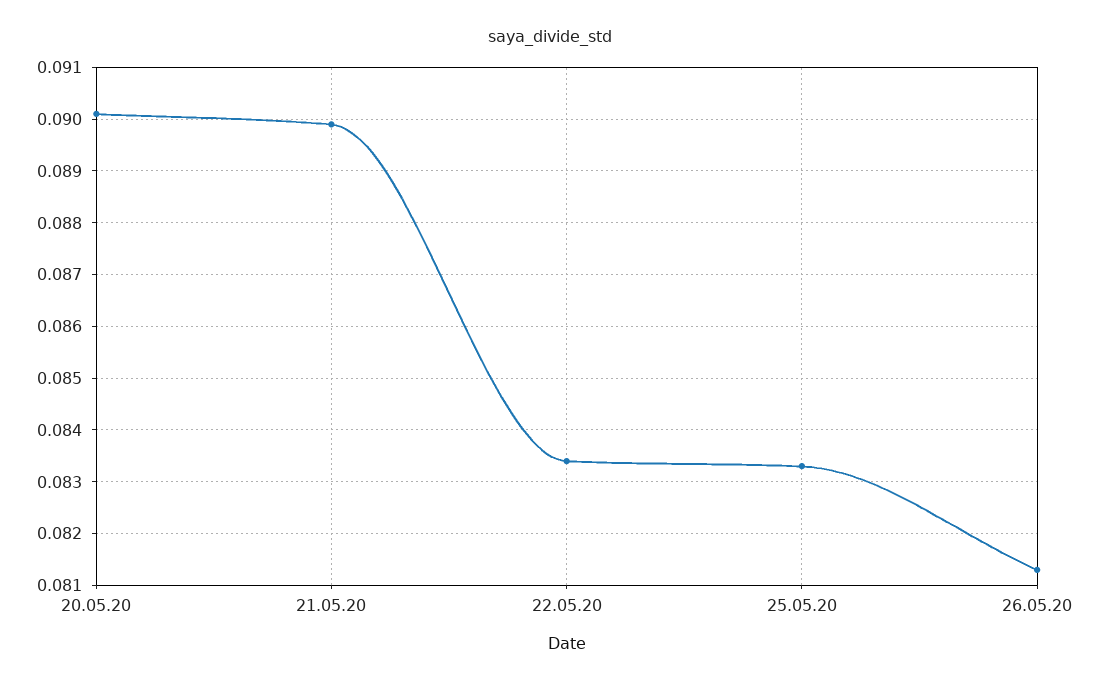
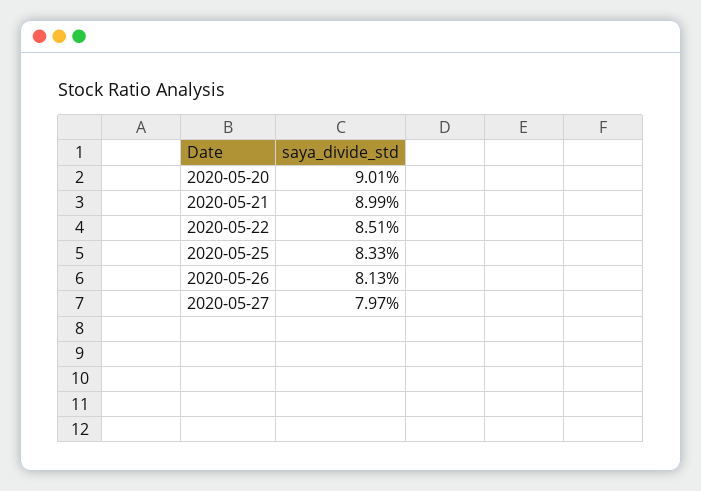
22.05.20: 0.0835 -> 0.0851
2020-05-27: none -> 0.0797

